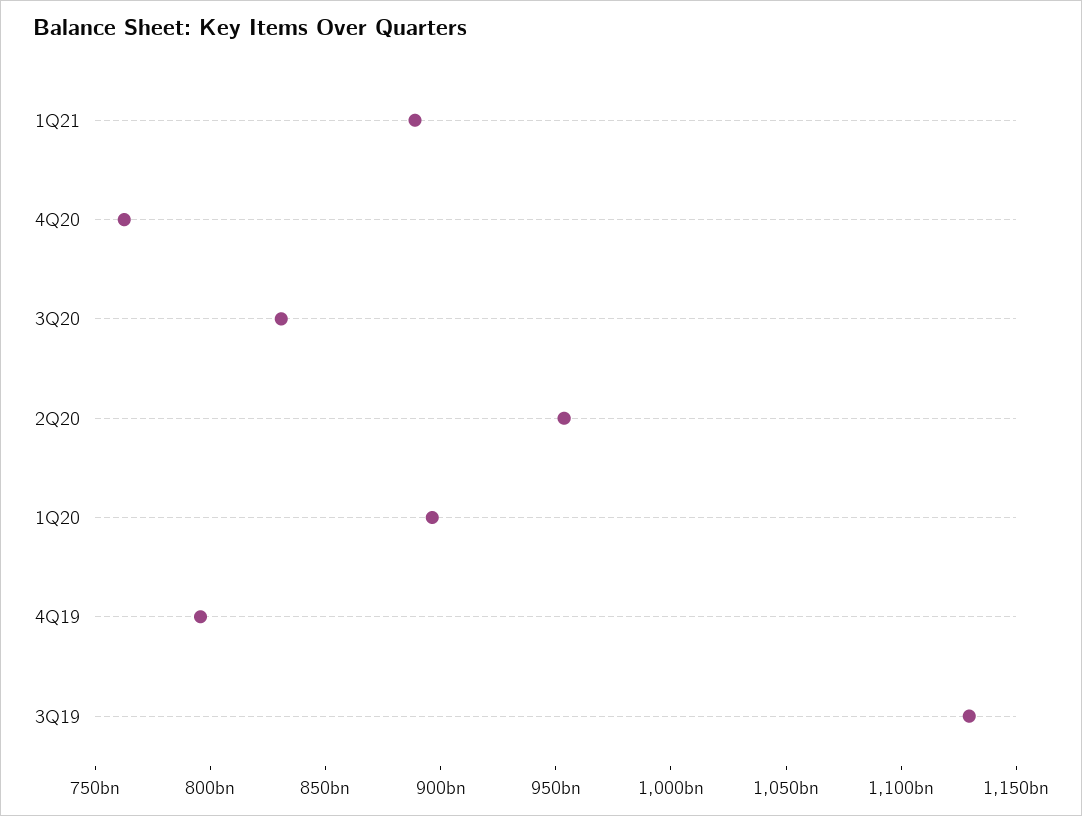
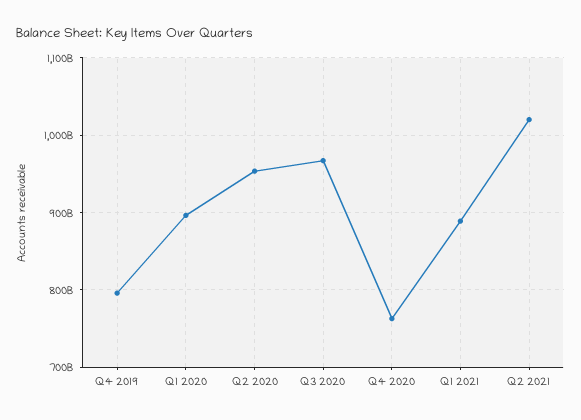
3Q20: 830000000000 -> 970000000000
3Q19: 1130000000000 -> none
Q2 2021: none -> 1020000000000

